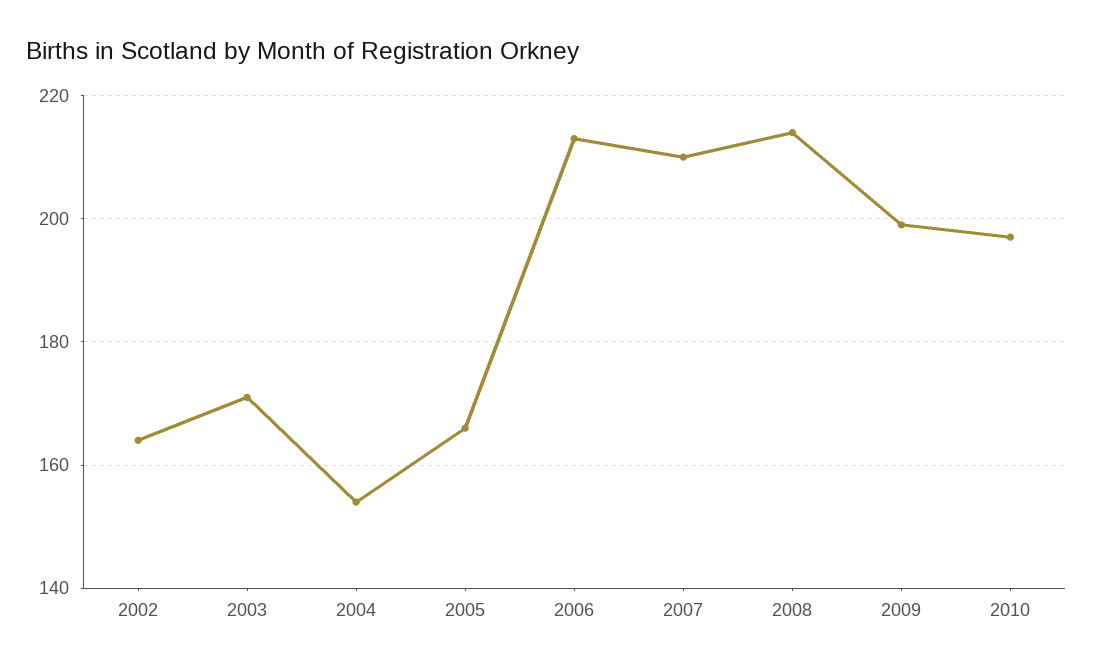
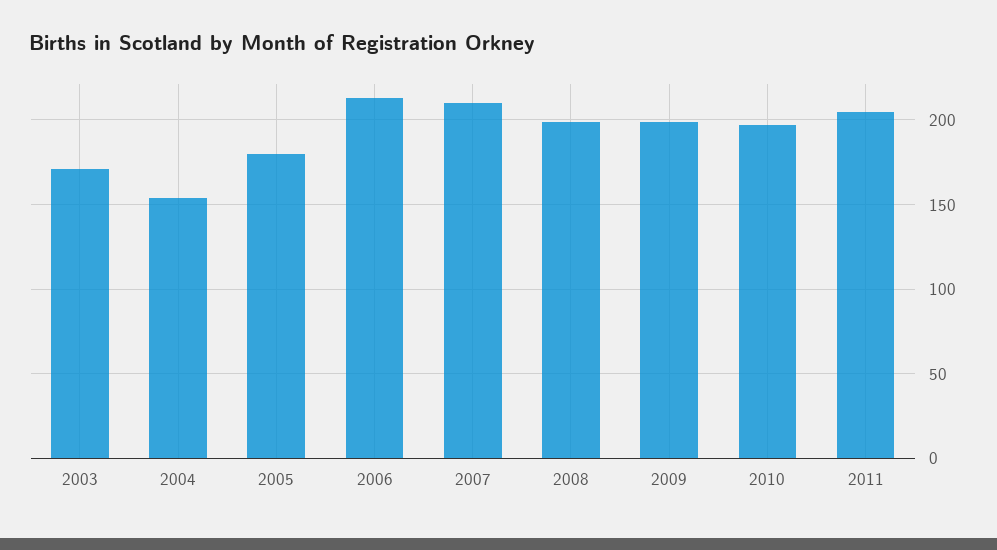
2002: 165 -> none
2005: 165 -> 180
2008: 215 -> 200
2011: none -> 205

